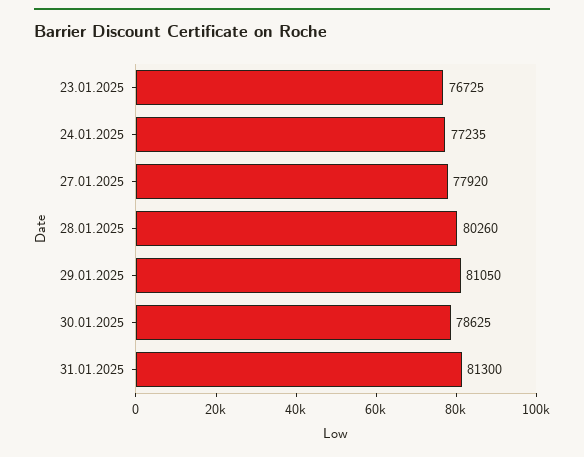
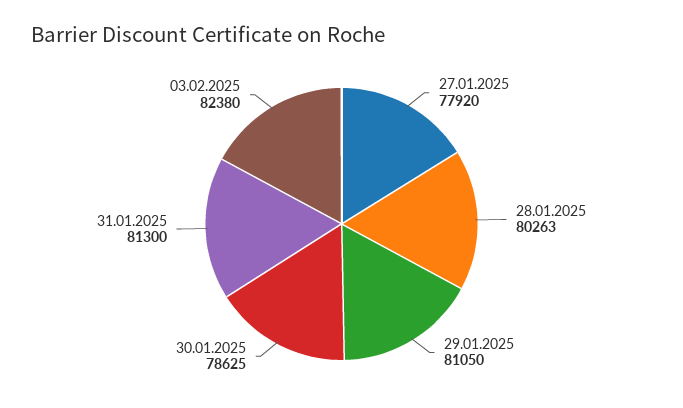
23.01.2025: 76725 -> none
24.01.2025: 77235 -> none
28.01.2025: 80260 -> 80263
03.02.2025: none -> 82380

